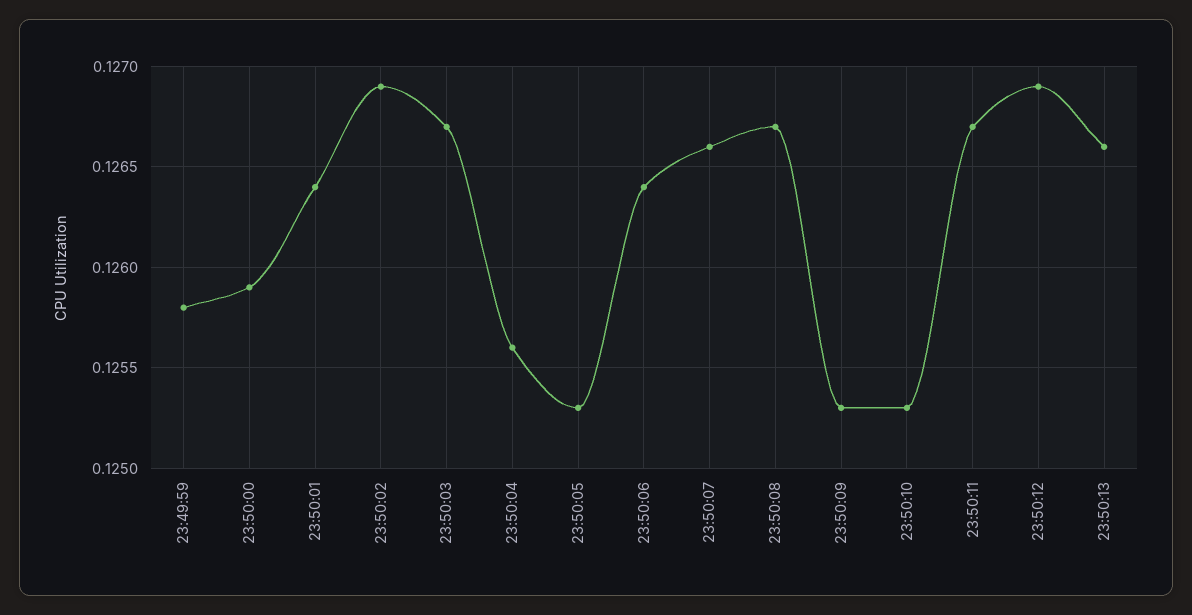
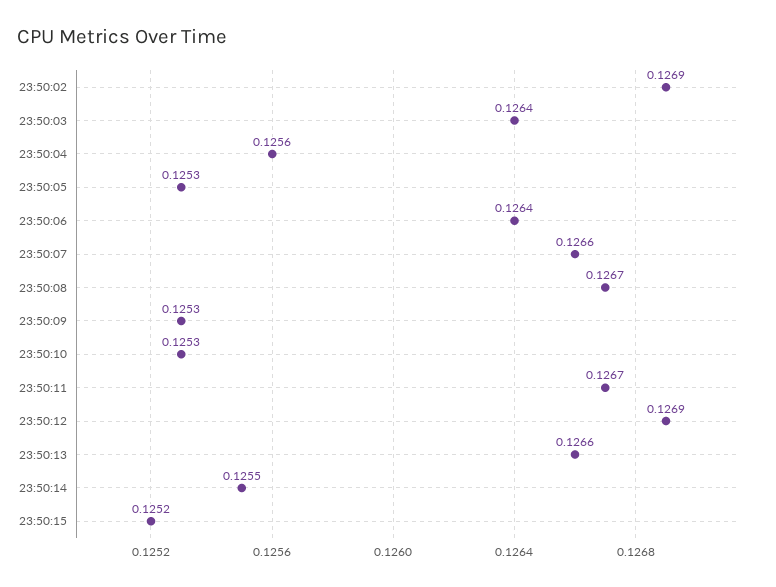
23:49:59: 0.1258 -> none
23:50:00: 0.1259 -> none
23:50:01: 0.1264 -> none
23:50:03: 0.1267 -> 0.1264
23:50:14: none -> 0.1255
23:50:15: none -> 0.1252

